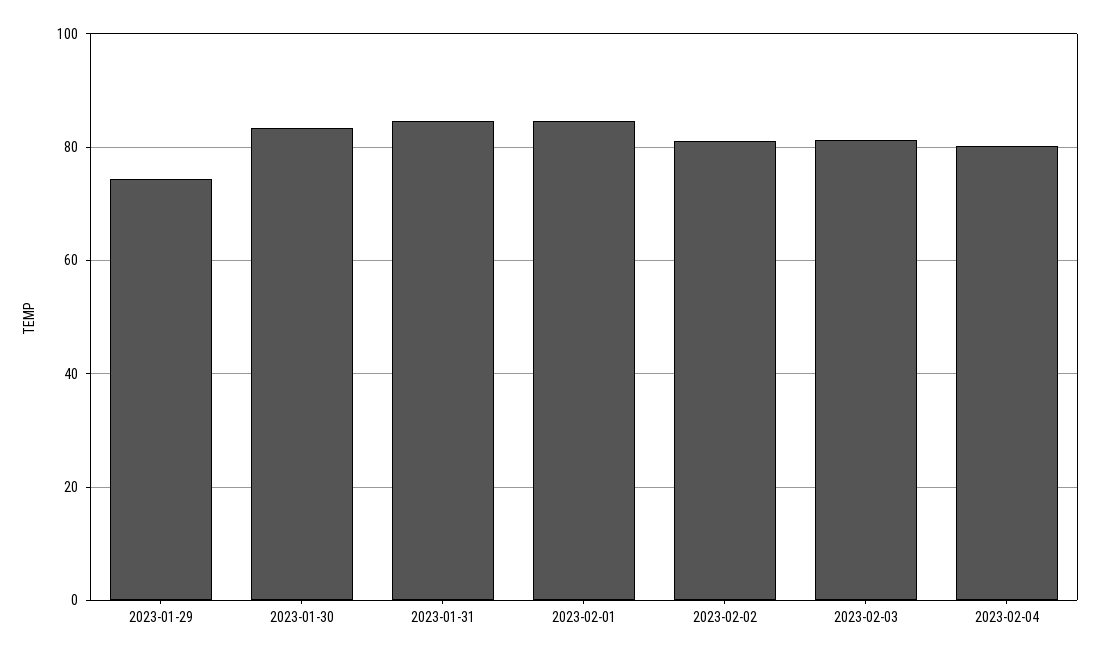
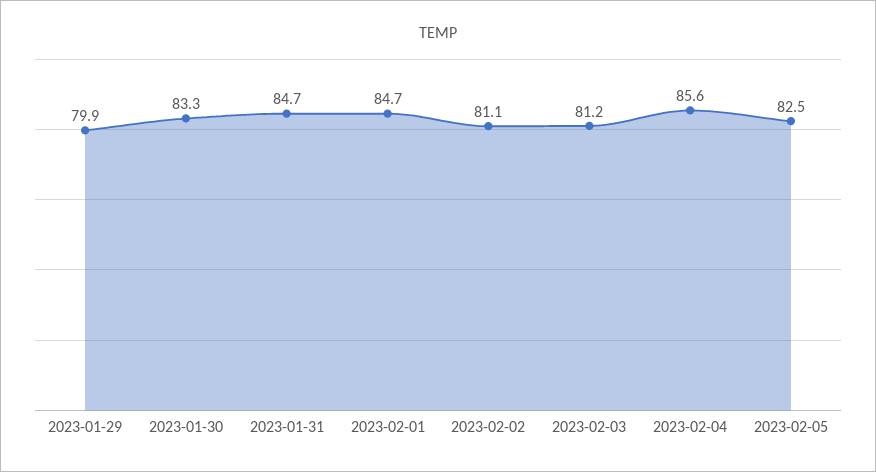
2023-01-29: 74 -> 79.9
2023-02-04: 80 -> 85.6
2023-02-05: none -> 82.5

